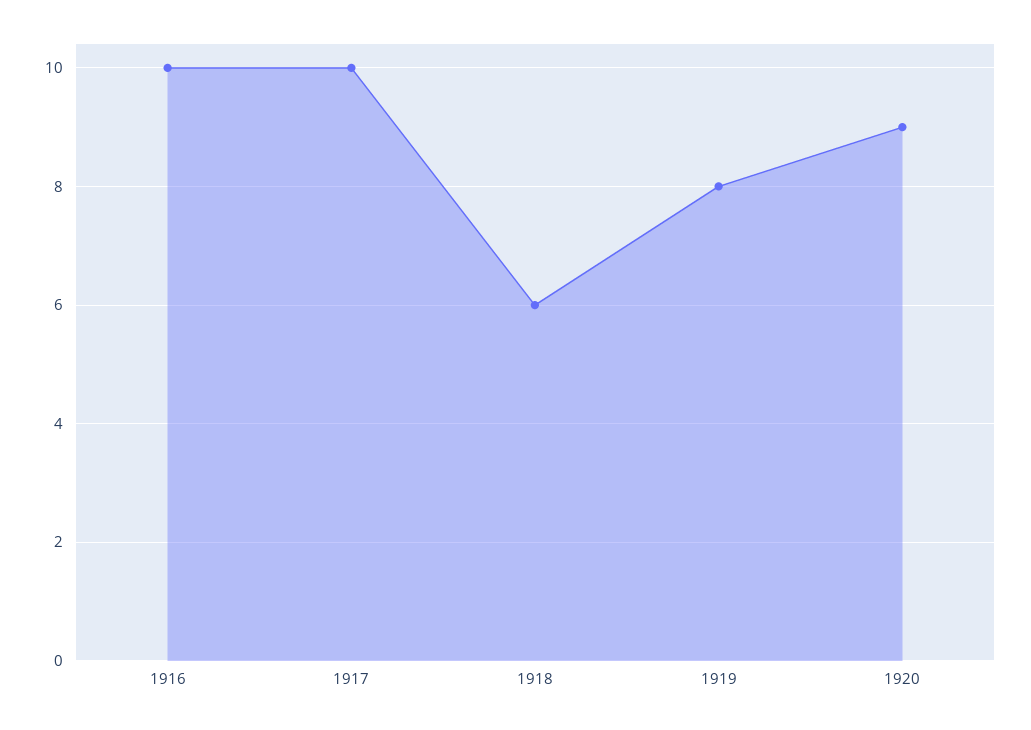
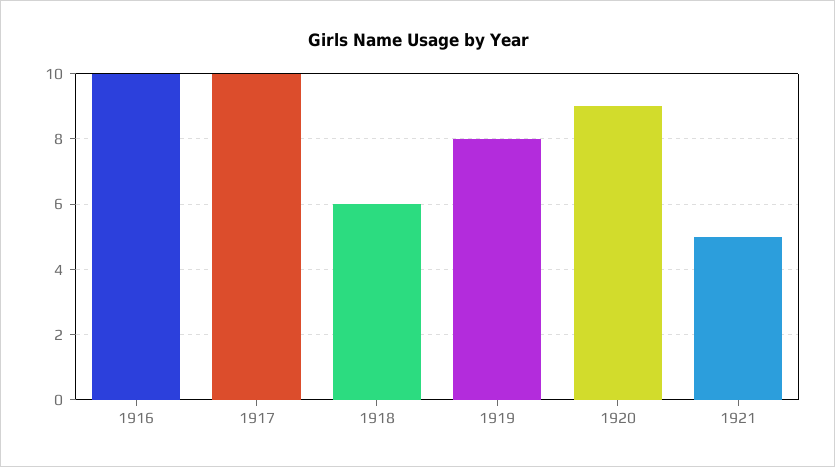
1921: none -> 5

